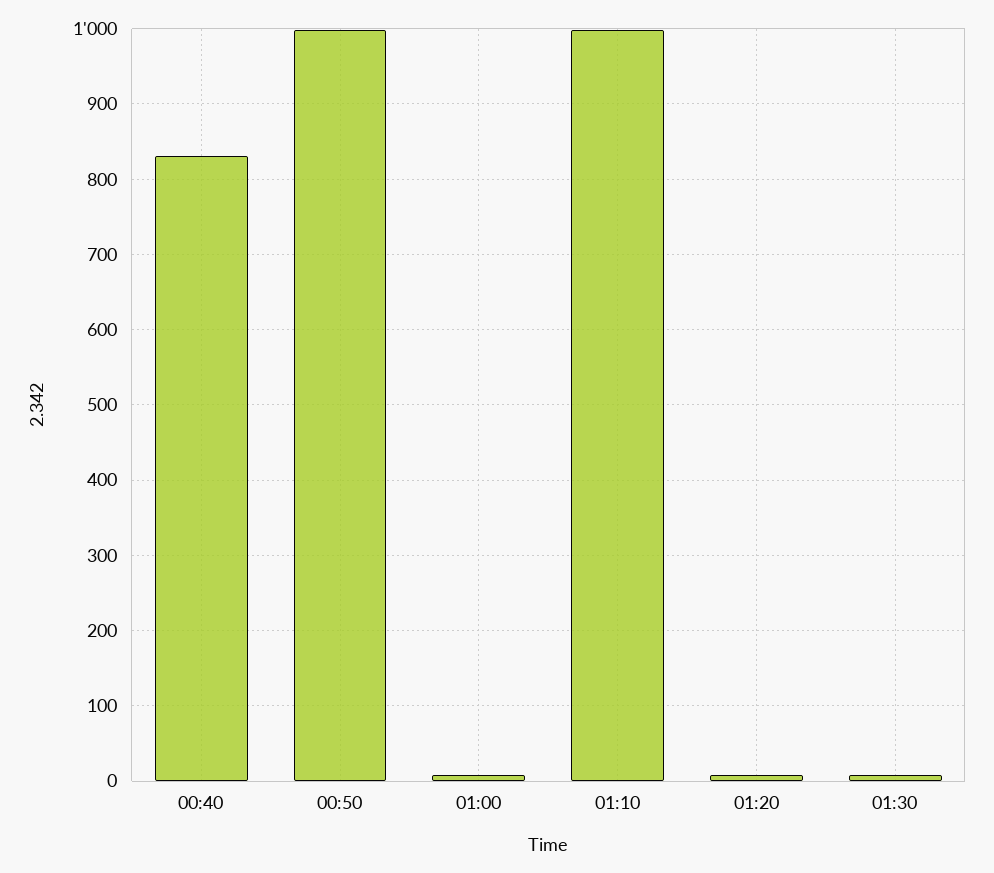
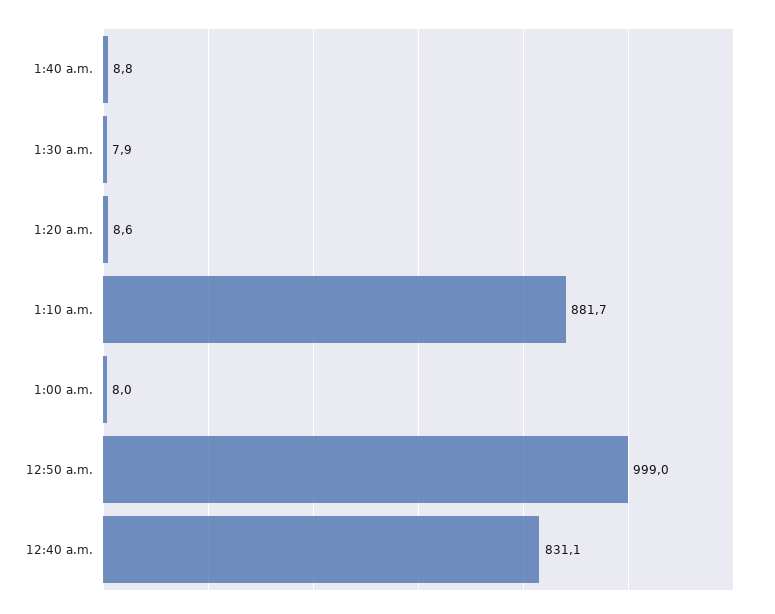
01:10: 1000 -> 881.7
1:40 a.m.: none -> 8.8

